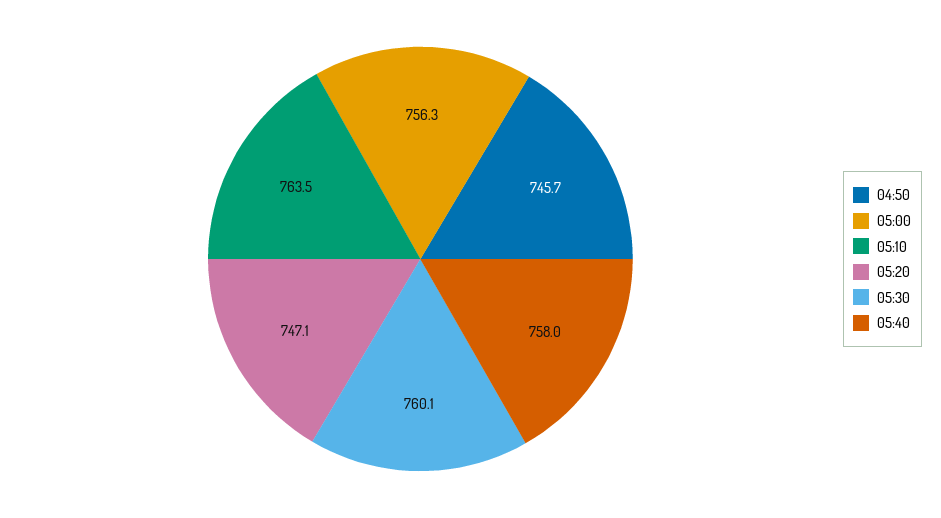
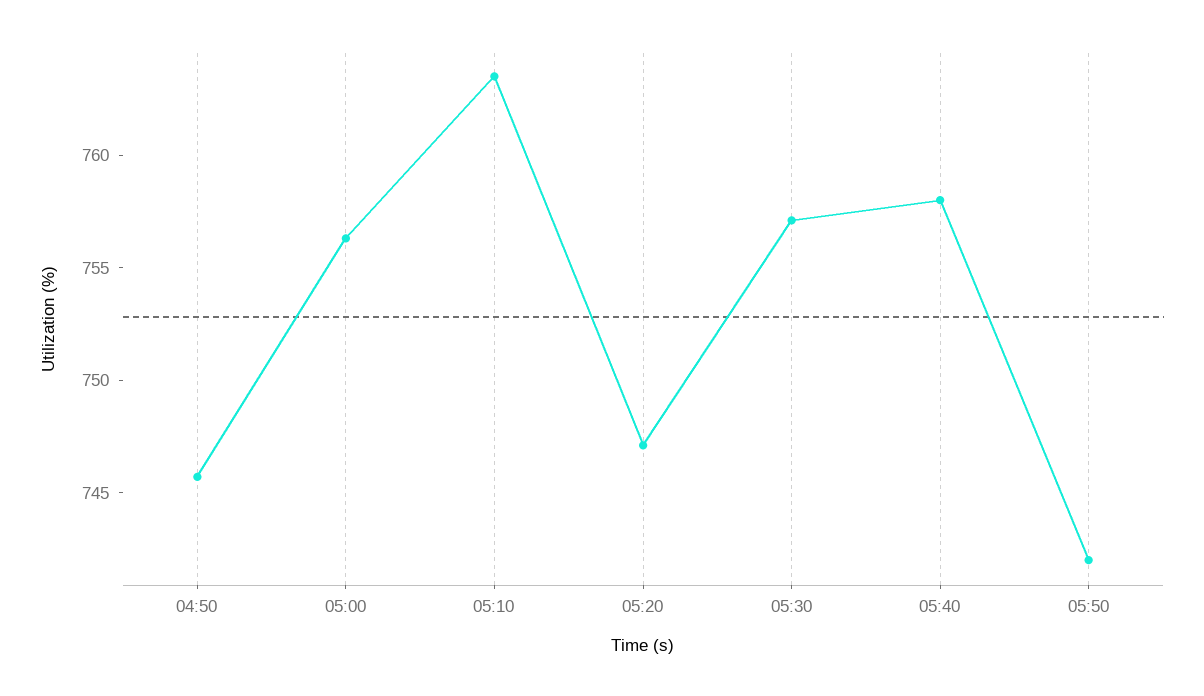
05:30: 760.1 -> 757
05:50: none -> 742

